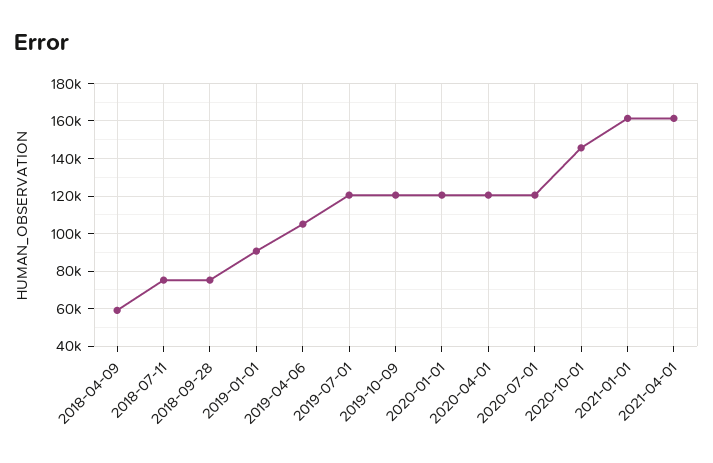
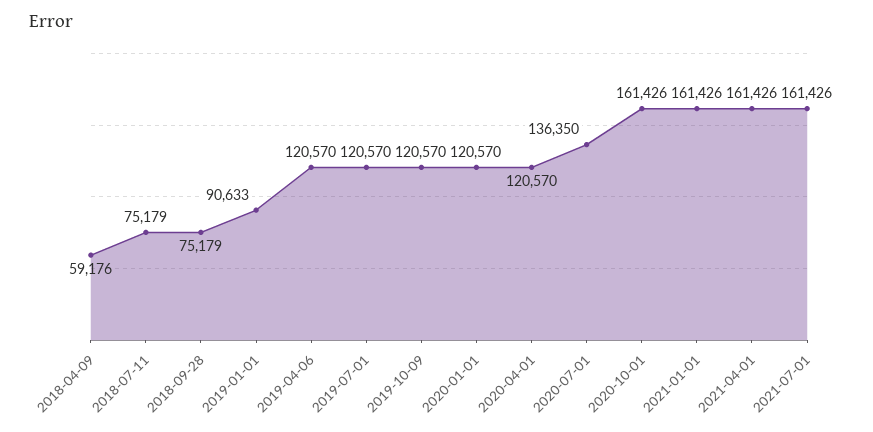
2019-04-06: 105000 -> 120570
2020-07-01: 120000 -> 136350
2020-10-01: 145000 -> 161426
2021-07-01: none -> 161426

